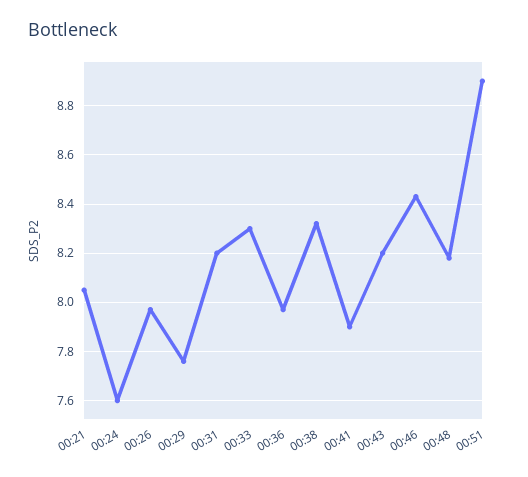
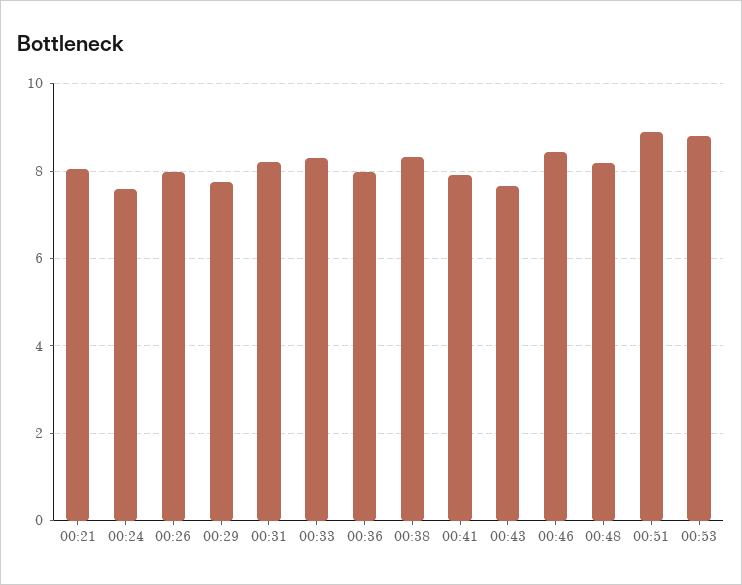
00:43: 8.2 -> 7.6
00:53: none -> 8.8

